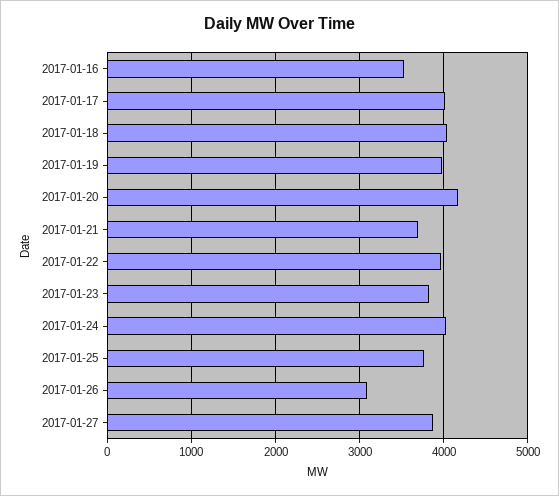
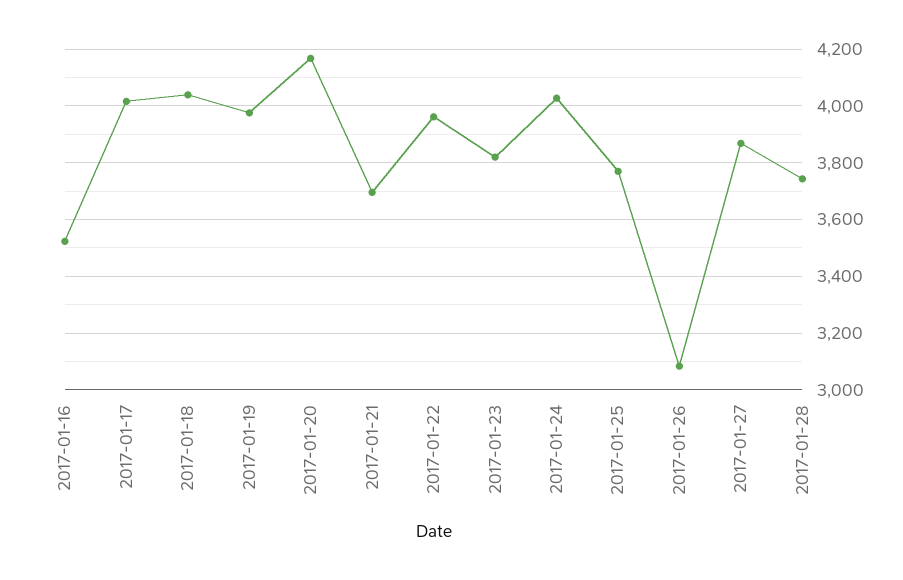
2017-01-28: none -> 3750

